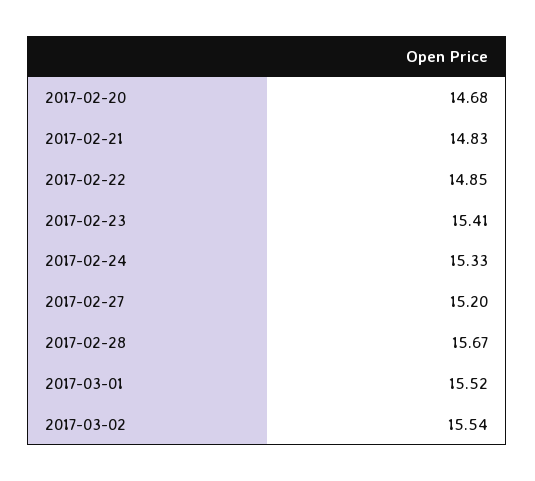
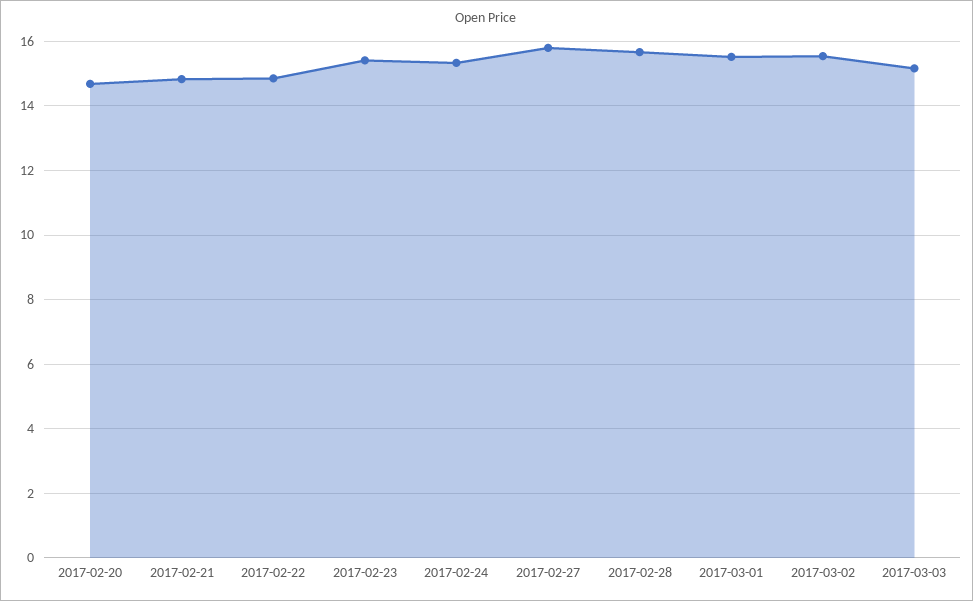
2017-02-27: 15.2 -> 15.8
2017-03-03: none -> 15.2

